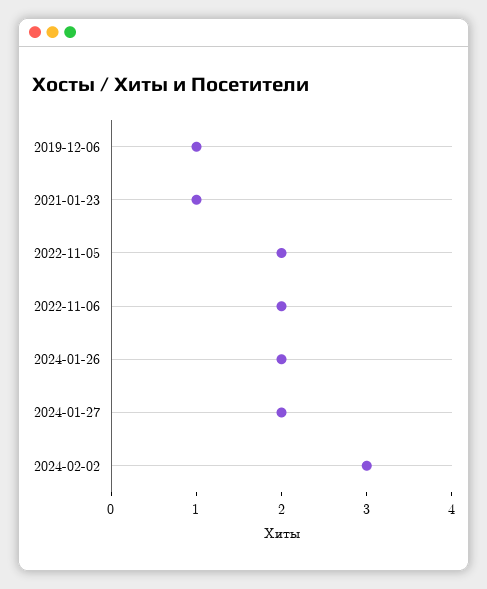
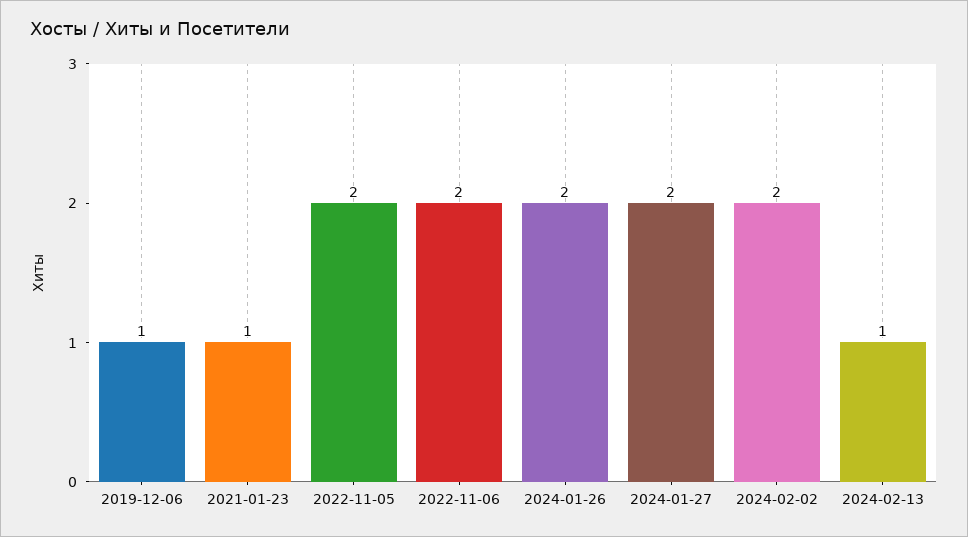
2024-02-02: 3 -> 2
2024-02-13: none -> 1

